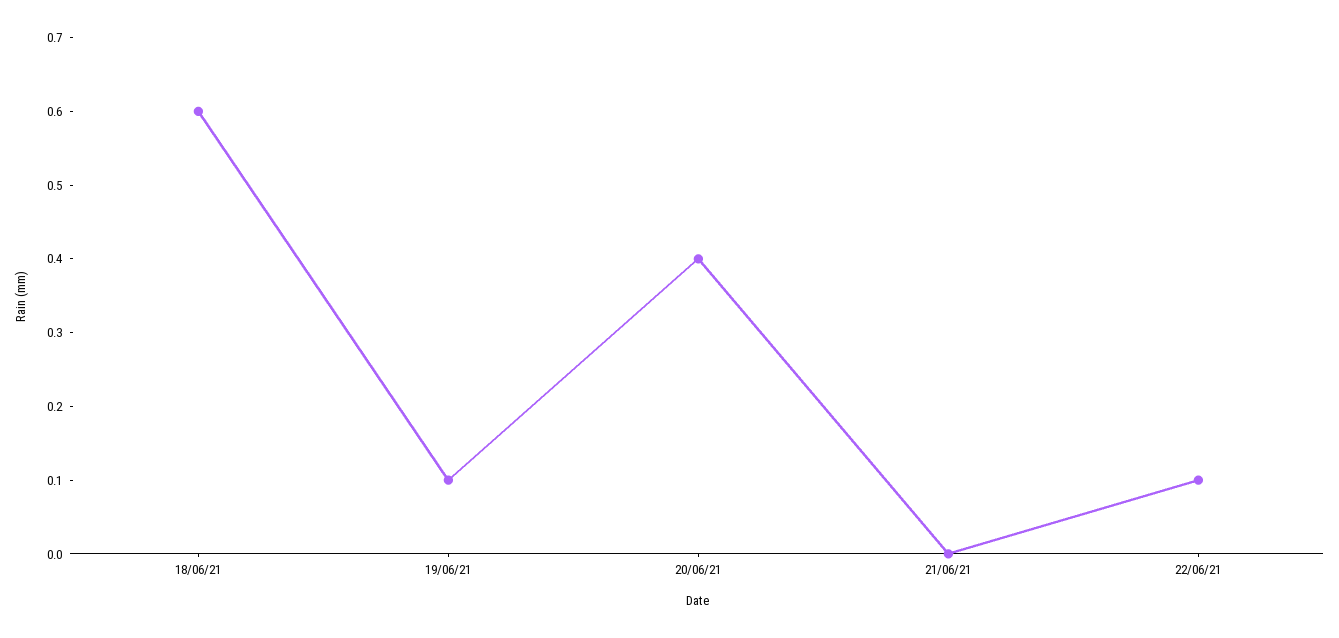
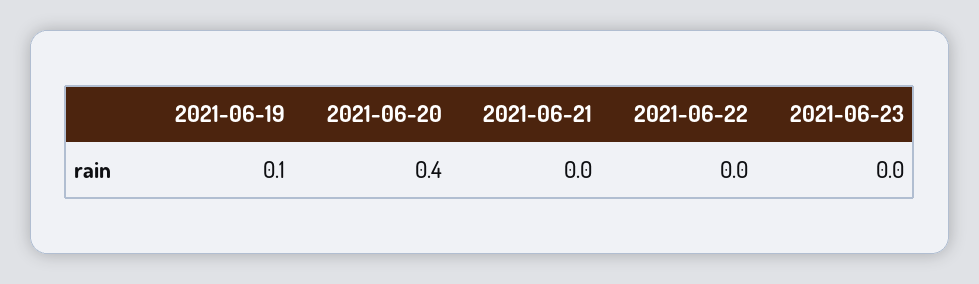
18/06/21: 0.6 -> none
22/06/21: 0.1 -> 0
2021-06-23: none -> 0

